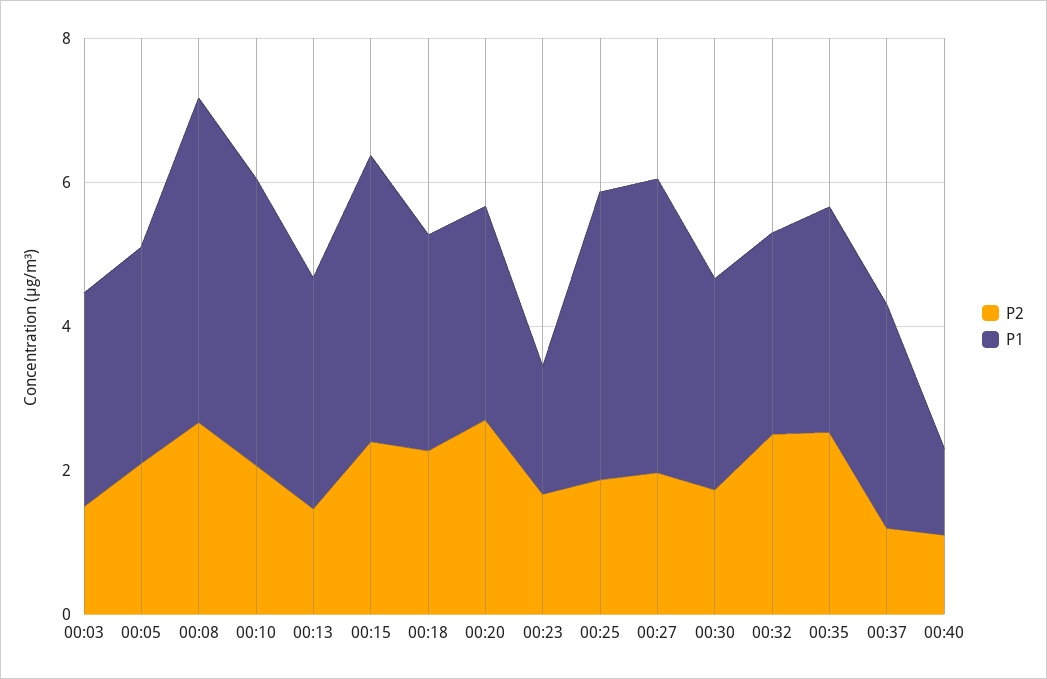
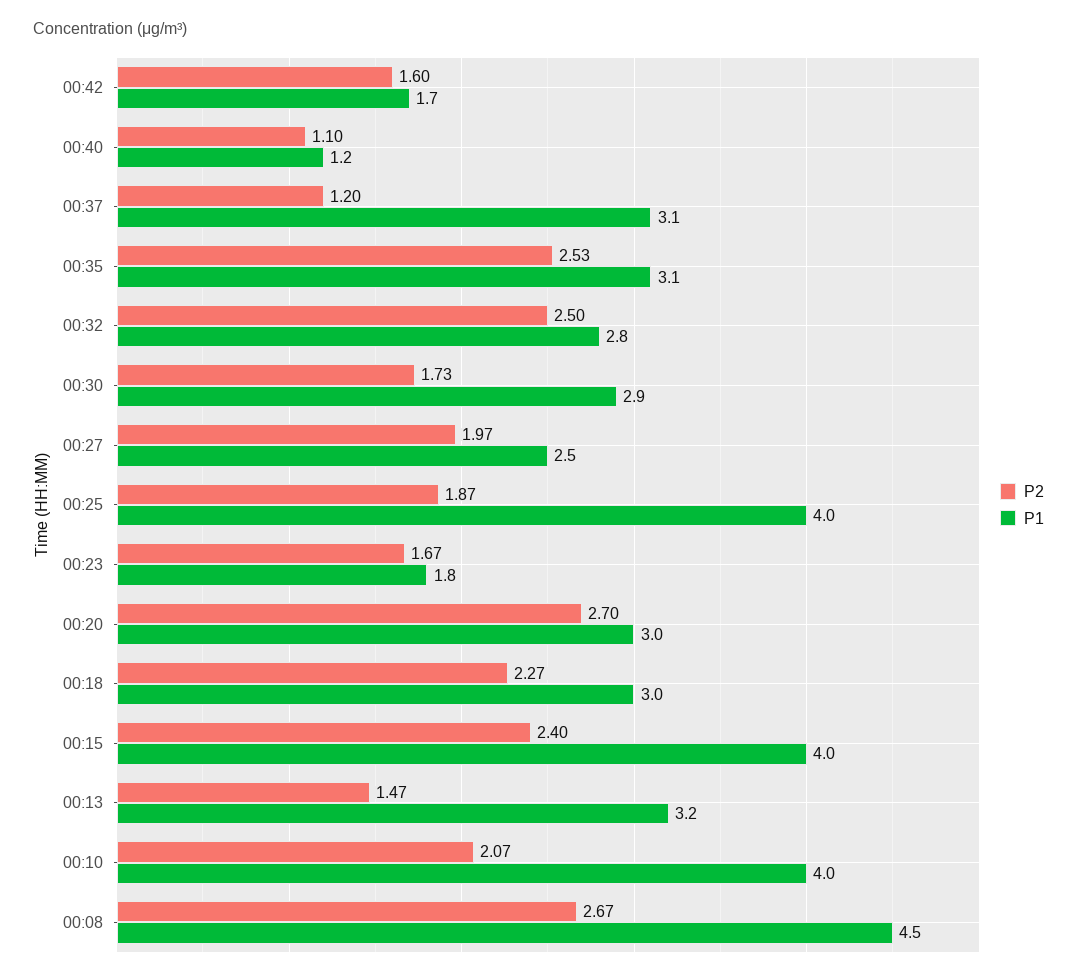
P2, 00:03: 1.5 -> none
P1, 00:03: 3 -> none
P2, 00:05: 2 -> none
P1, 00:05: 3 -> none
P1, 00:27: 4 -> 2.5
P2, 00:42: none -> 1.6
P1, 00:42: none -> 1.7

